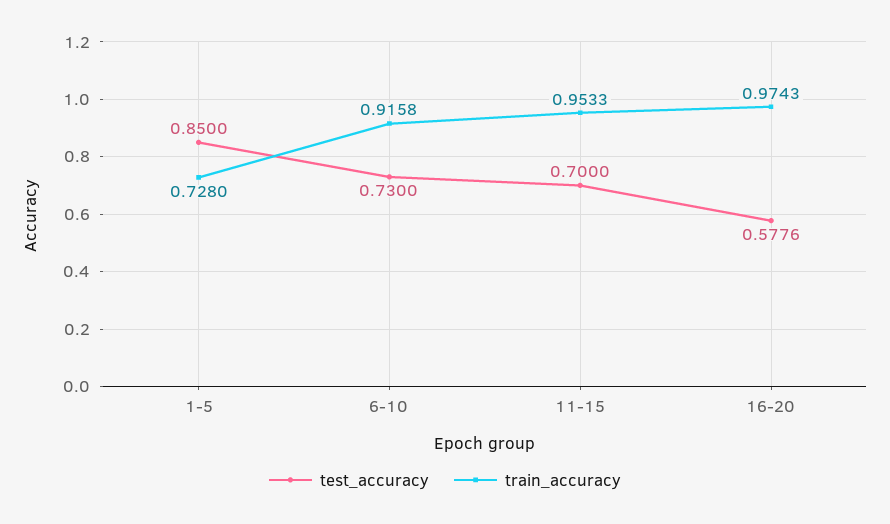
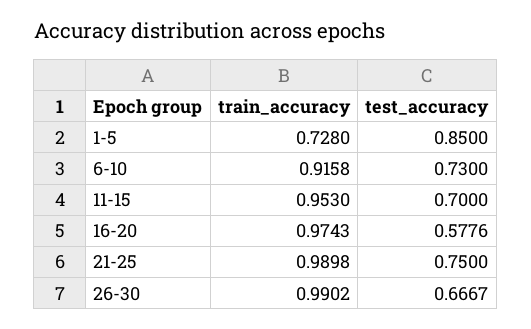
train_accuracy, 11-15: 0.9533 -> 0.953
train_accuracy, 21-25: none -> 0.9898
test_accuracy, 21-25: none -> 0.75
train_accuracy, 26-30: none -> 0.9902
test_accuracy, 26-30: none -> 0.6667

